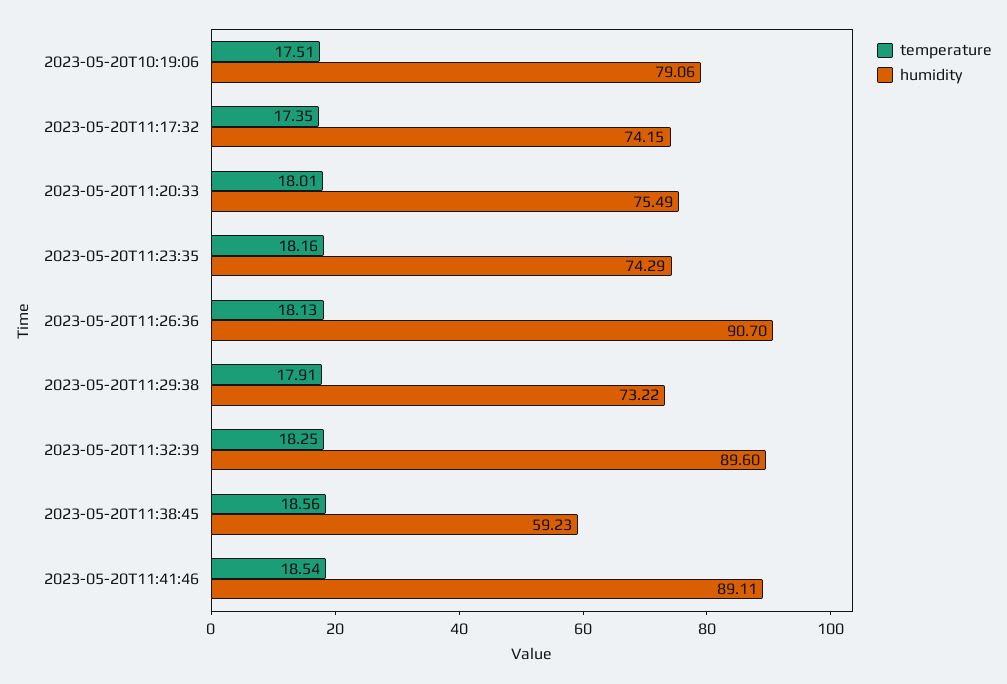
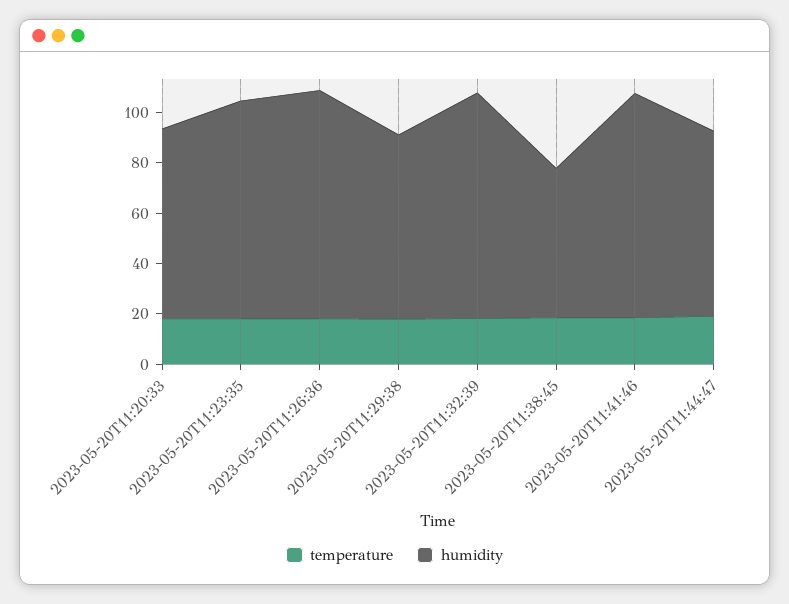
temperature, 2023-05-20T10:19:06: 17.51 -> none
humidity, 2023-05-20T10:19:06: 79.06 -> none
temperature, 2023-05-20T11:17:32: 17.35 -> none
humidity, 2023-05-20T11:17:32: 74.15 -> none
humidity, 2023-05-20T11:23:35: 74.29 -> 85
temperature, 2023-05-20T11:44:47: none -> 20
humidity, 2023-05-20T11:44:47: none -> 75

